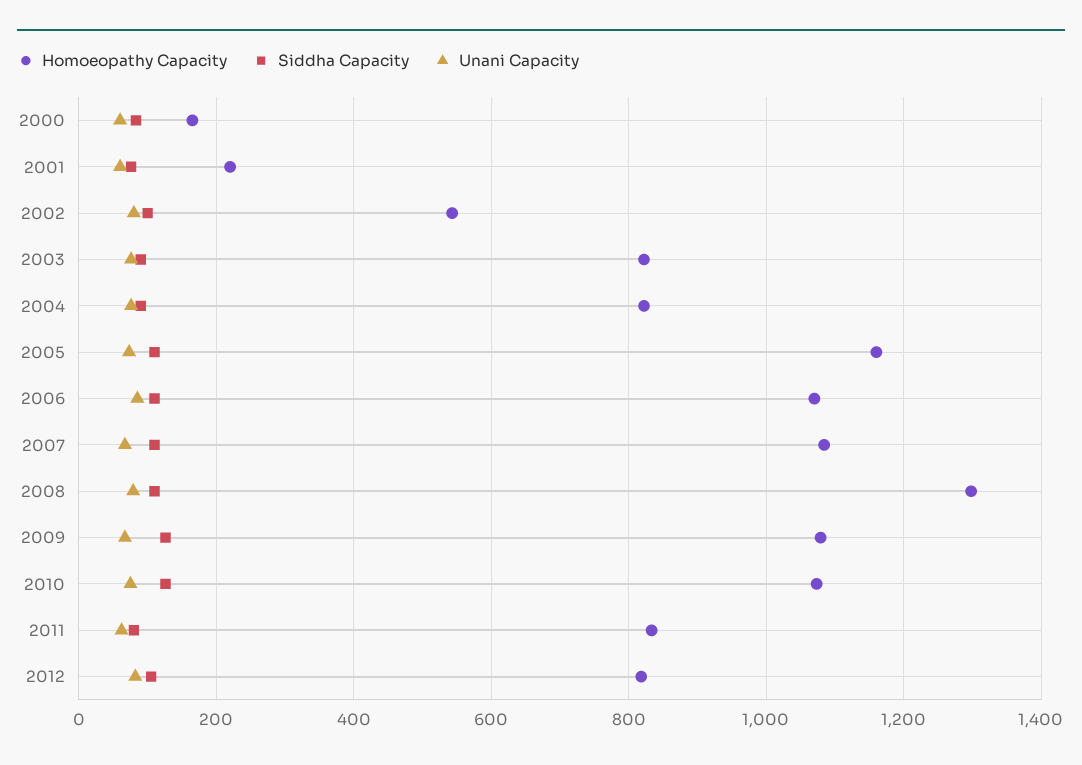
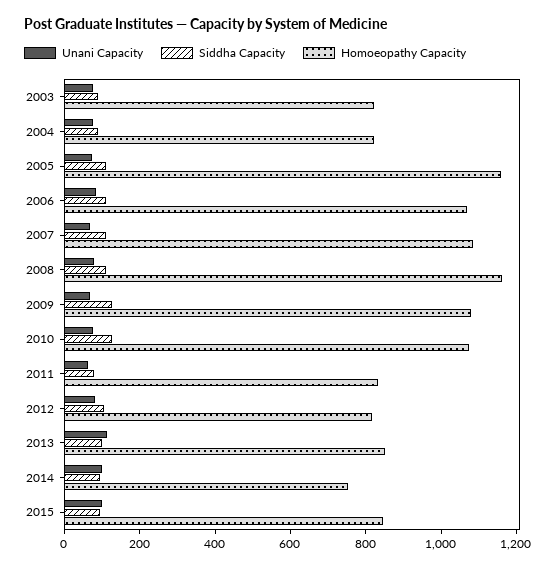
Homoeopathy Capacity, 2000: 160 -> none
Siddha Capacity, 2000: 80 -> none
Unani Capacity, 2000: 60 -> none
Homoeopathy Capacity, 2001: 220 -> none
Siddha Capacity, 2001: 80 -> none
Unani Capacity, 2001: 60 -> none
Homoeopathy Capacity, 2002: 540 -> none
Siddha Capacity, 2002: 100 -> none
Unani Capacity, 2002: 80 -> none
Homoeopathy Capacity, 2008: 1300 -> 1150
Unani Capacity, 2013: none -> 100
Siddha Capacity, 2013: none -> 100
Homoeopathy Capacity, 2013: none -> 850
Unani Capacity, 2014: none -> 100
Siddha Capacity, 2014: none -> 100
Homoeopathy Capacity, 2014: none -> 750
Unani Capacity, 2015: none -> 100
Siddha Capacity, 2015: none -> 100
Homoeopathy Capacity, 2015: none -> 850

